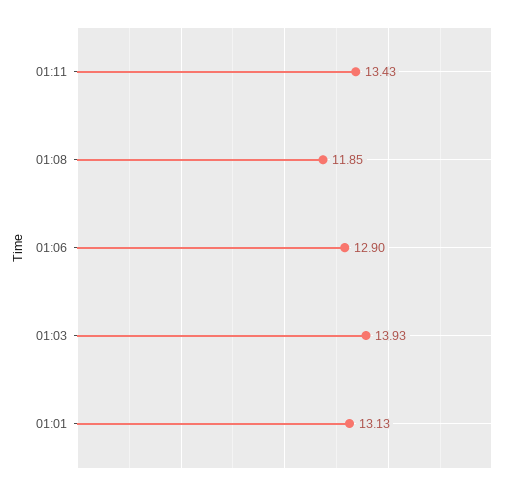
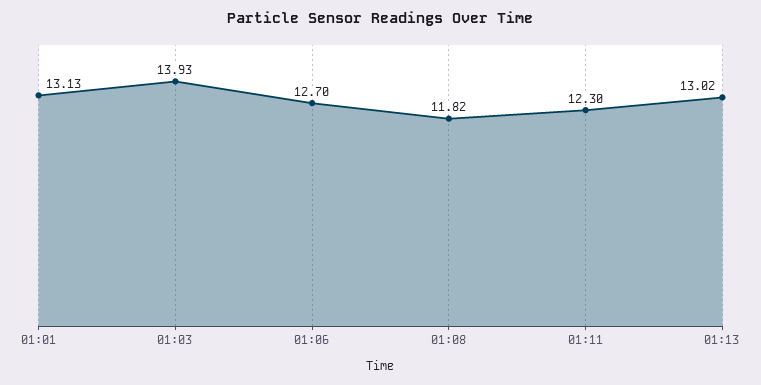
01:11: 13.43 -> 12.3
01:08: 11.85 -> 11.82
01:06: 12.9 -> 12.7
01:13: none -> 13.02

